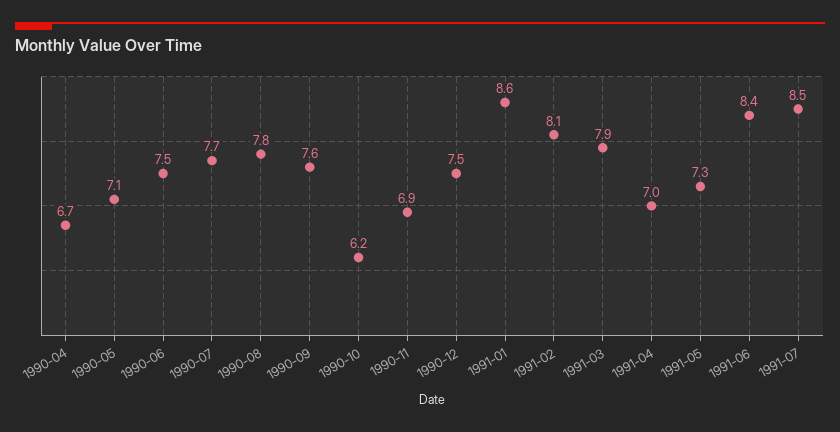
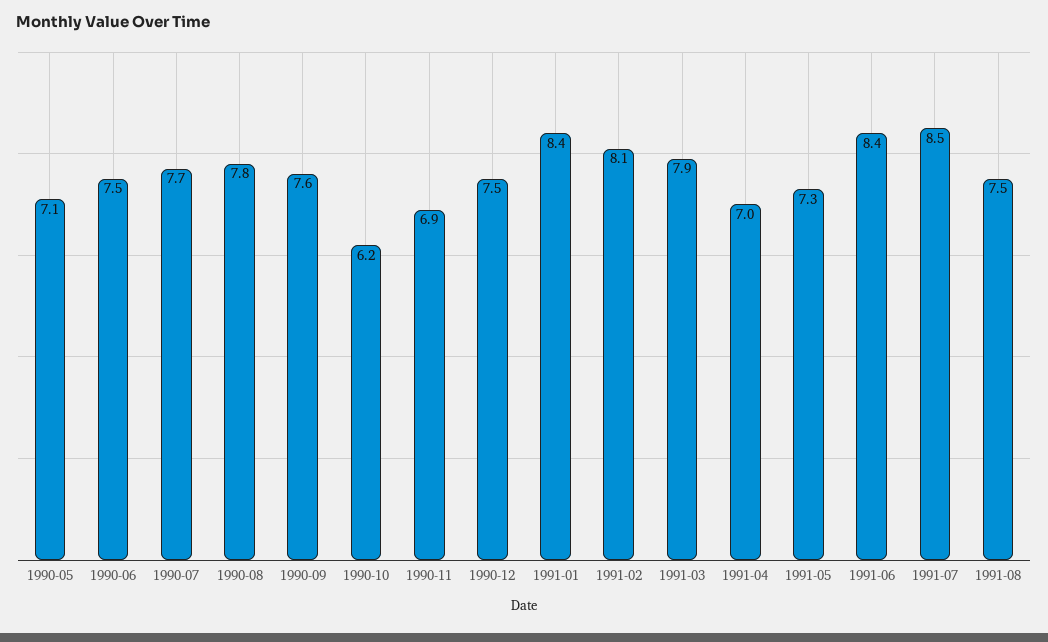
1990-04: 6.7 -> none
1991-01: 8.6 -> 8.4
1991-08: none -> 7.5

